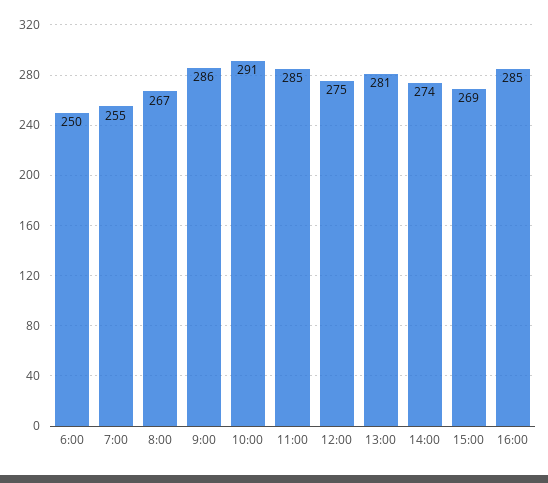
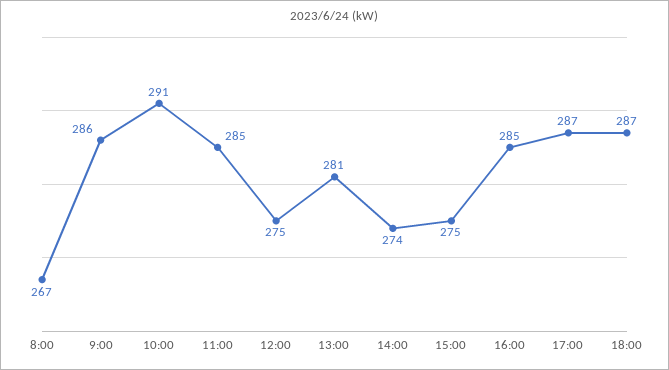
6:00: 250 -> none
7:00: 255 -> none
15:00: 269 -> 275
17:00: none -> 287
18:00: none -> 287

